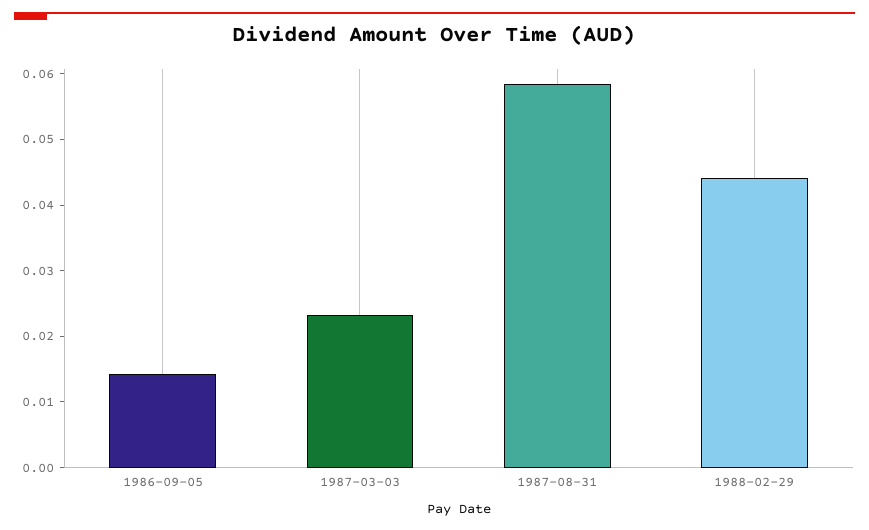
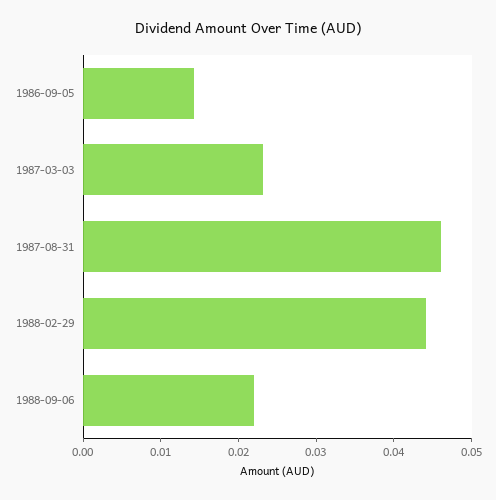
1987-08-31: 0.058 -> 0.046
1988-09-06: none -> 0.022

